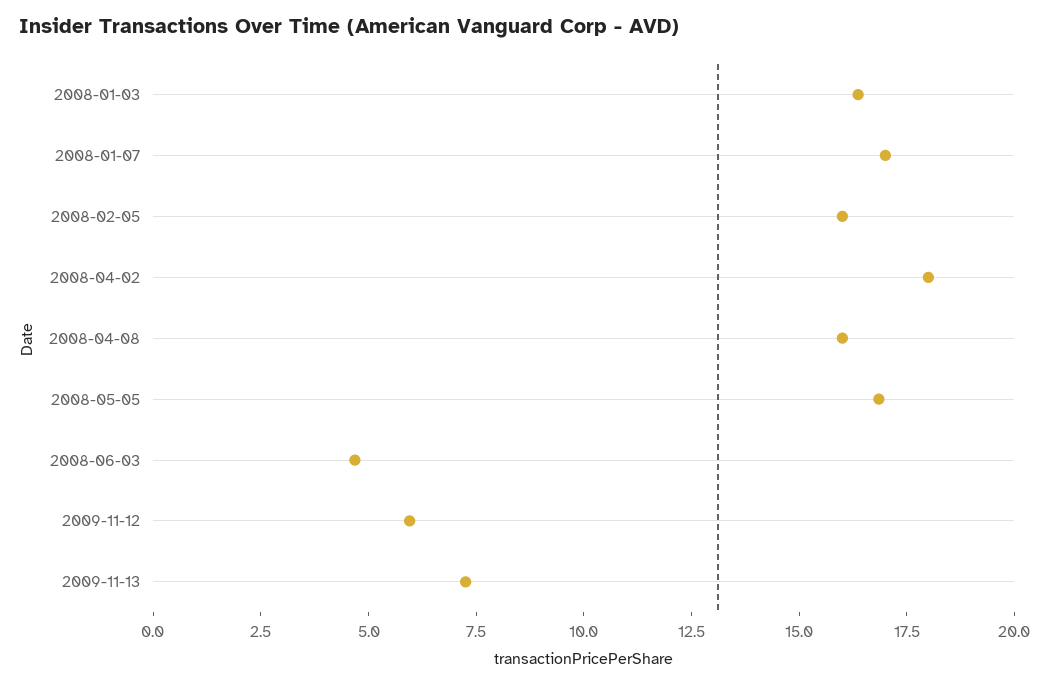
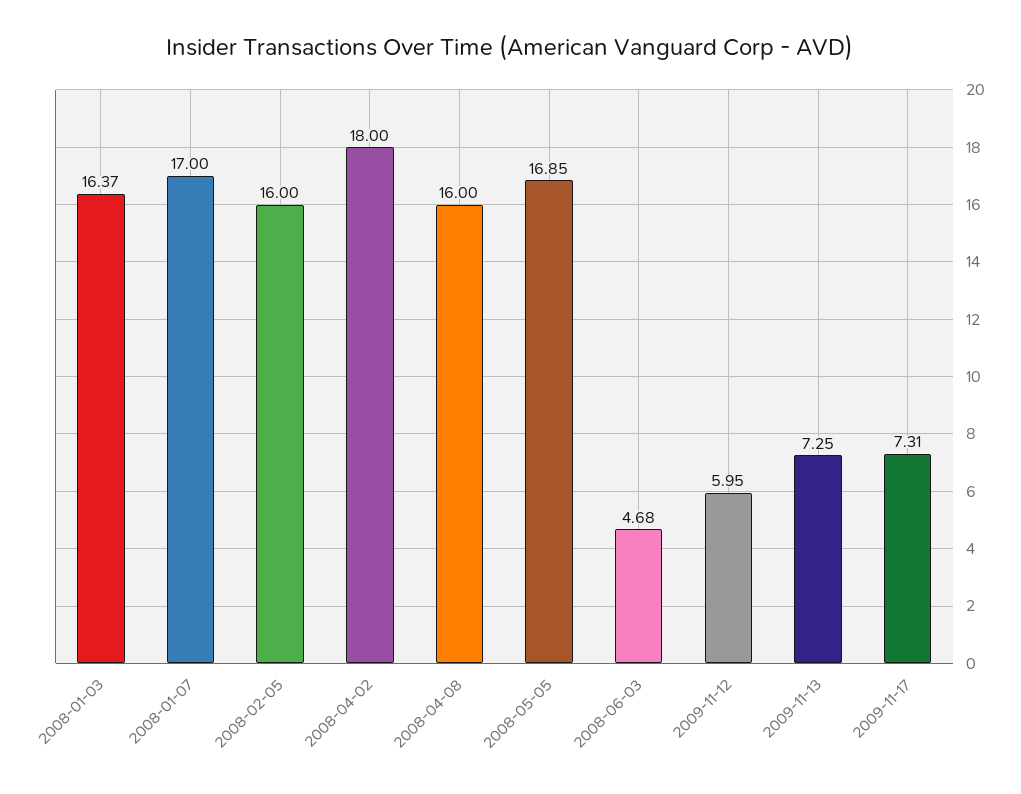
2009-11-17: none -> 7.31

